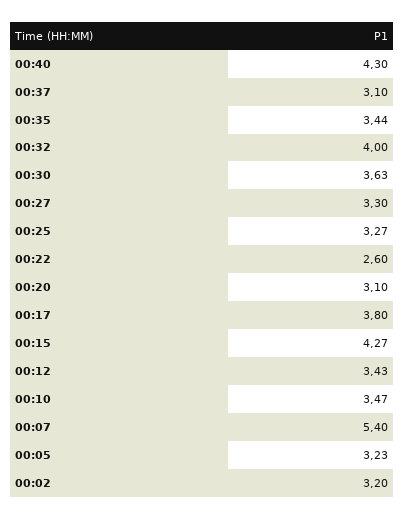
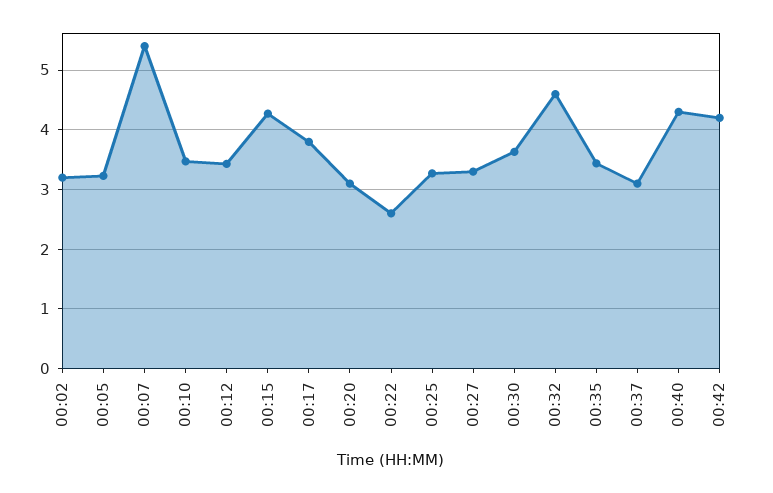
00:32: 4 -> 4.6
00:42: none -> 4.2

